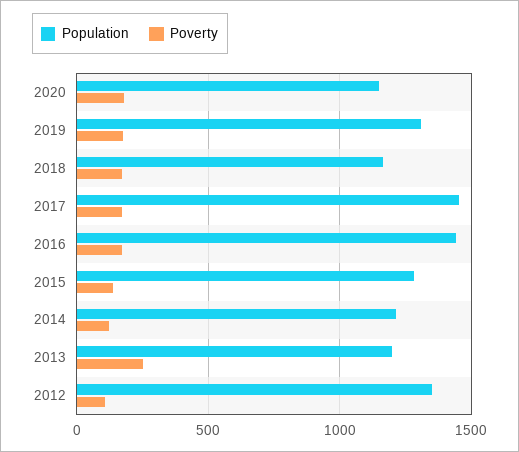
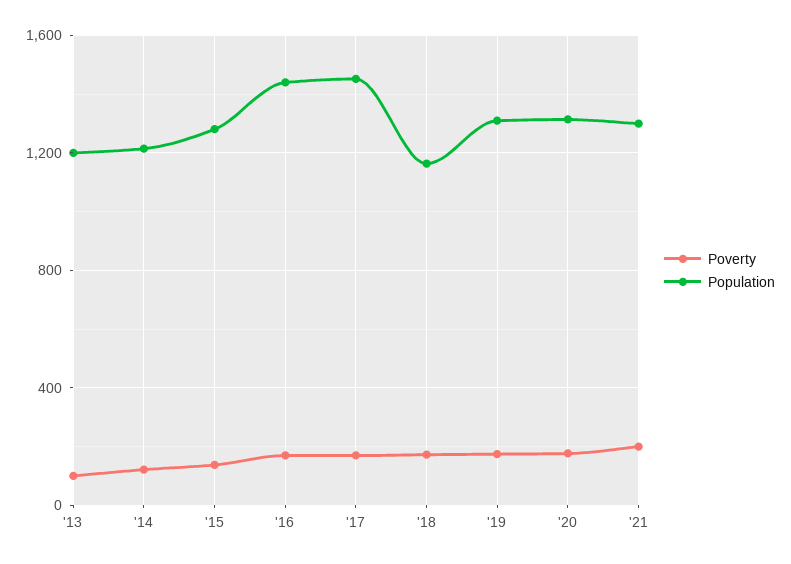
Population, 2020: 1150 -> 1300
Poverty, 2013: 250 -> 100
Population, 2012: 1350 -> none
Poverty, 2012: 100 -> none
Poverty, '21: none -> 200
Population, '21: none -> 1300

